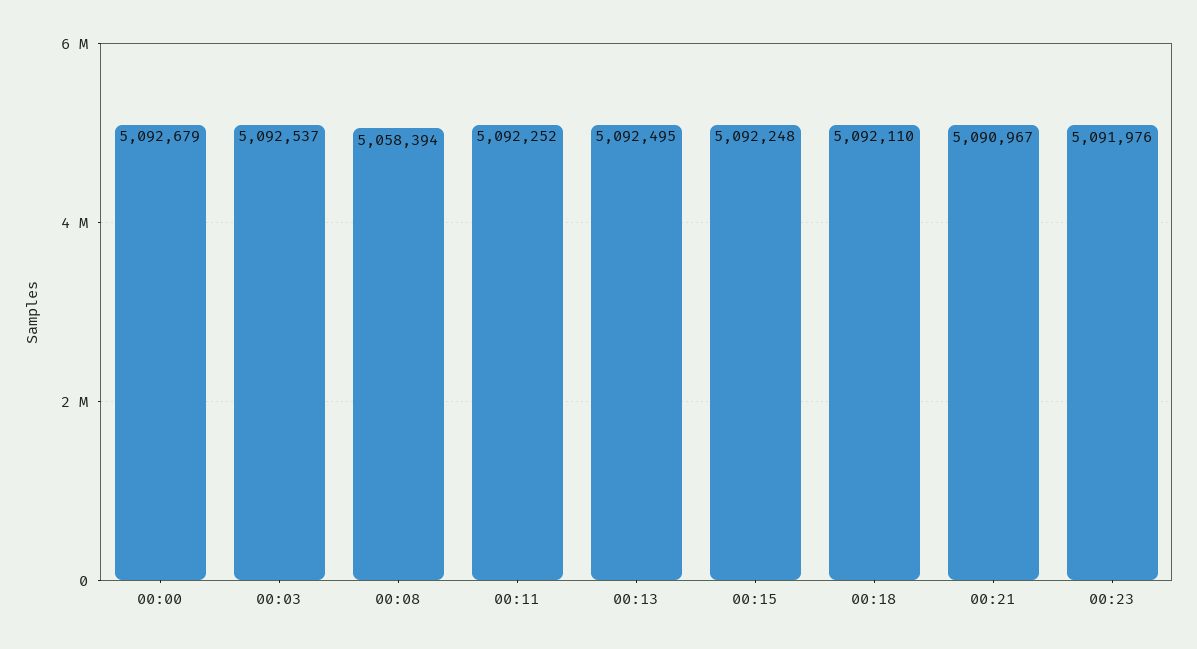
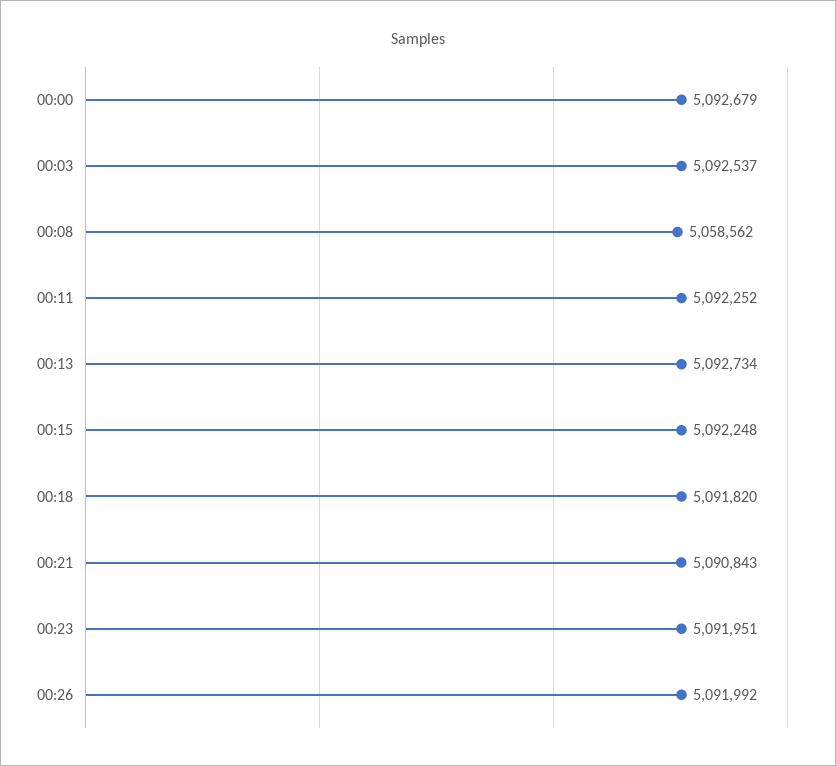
00:08: 5058394 -> 5058562
00:13: 5092495 -> 5092734
00:18: 5092110 -> 5091820
00:21: 5090967 -> 5090843
00:23: 5091976 -> 5091951
00:26: none -> 5091992

